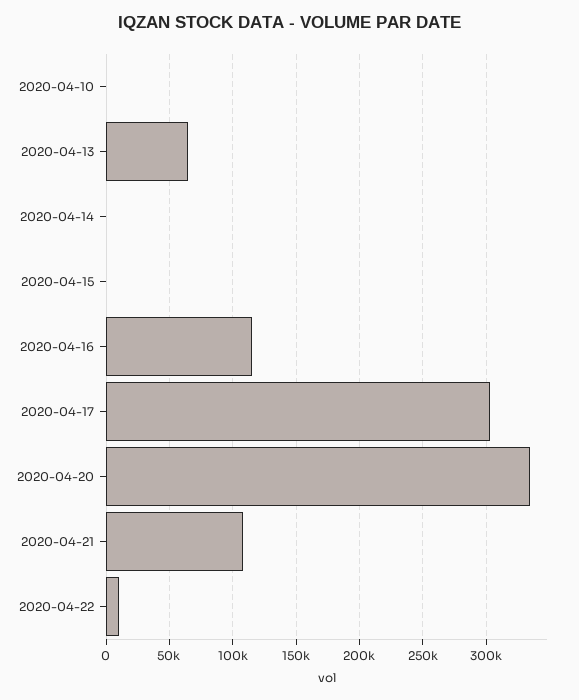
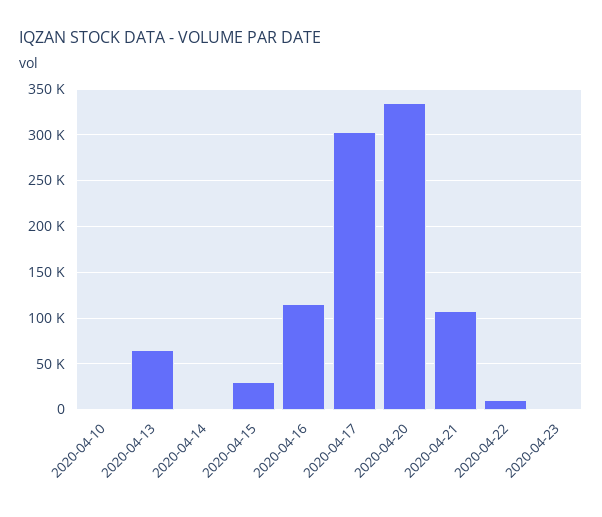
2020-04-15: 0 -> 30000
2020-04-23: none -> 0

